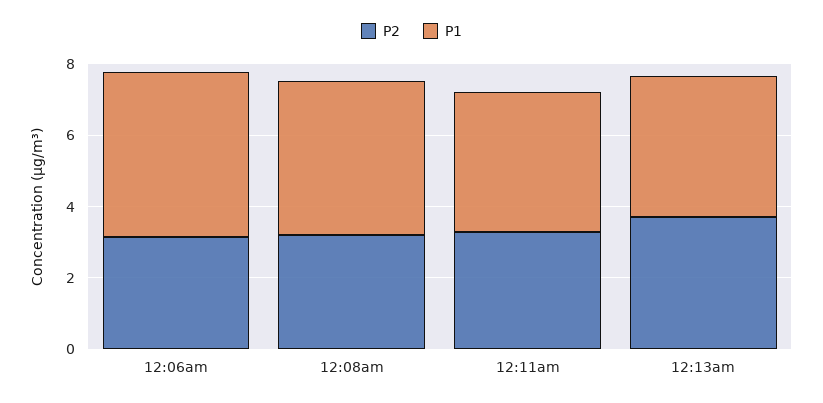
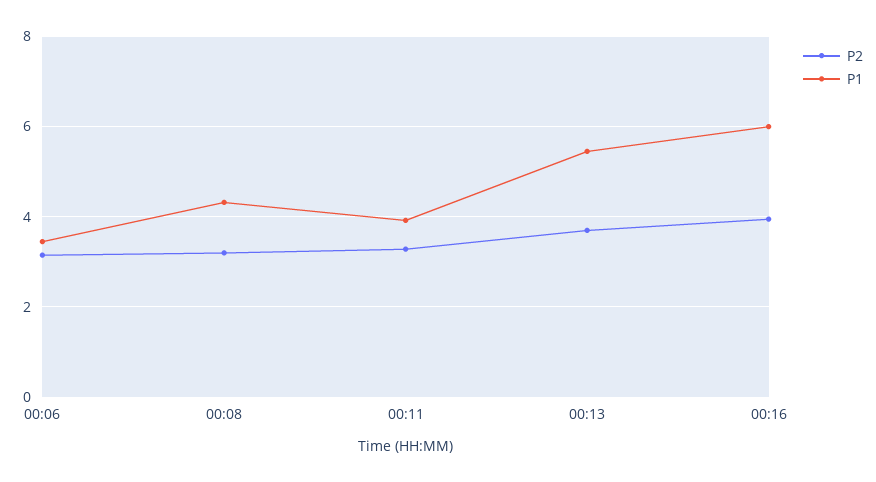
P1, 12:06am: 4.5 -> 3.4
P1, 12:13am: 4 -> 5.4
P2, 00:16: none -> 4
P1, 00:16: none -> 6

